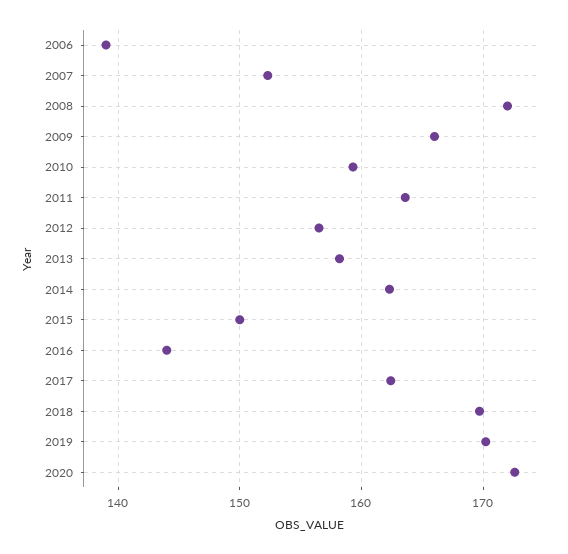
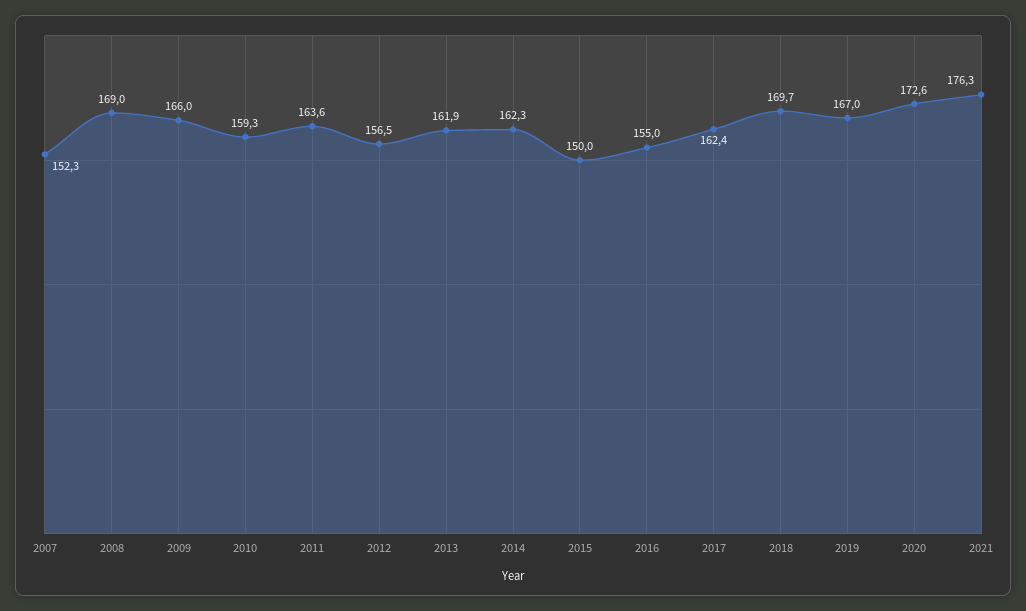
2006: 139 -> none
2008: 172 -> 169
2013: 158 -> 161.9
2016: 144 -> 155
2019: 170 -> 167
2021: none -> 176.3

